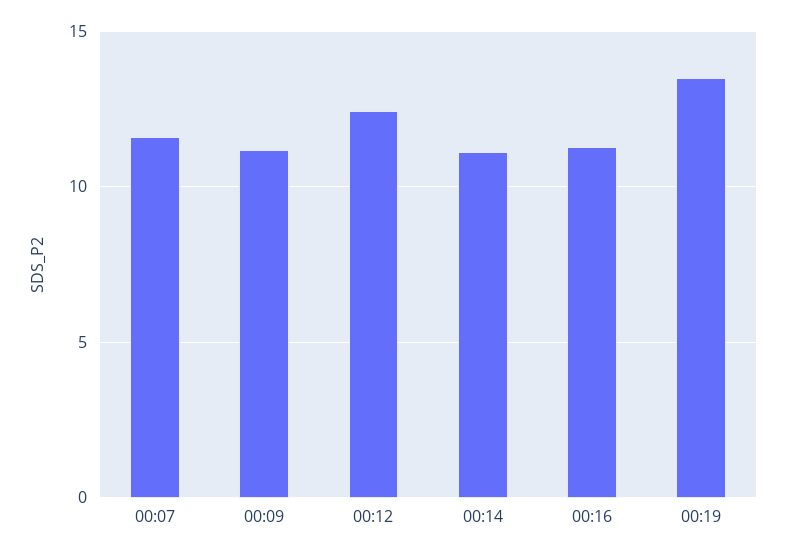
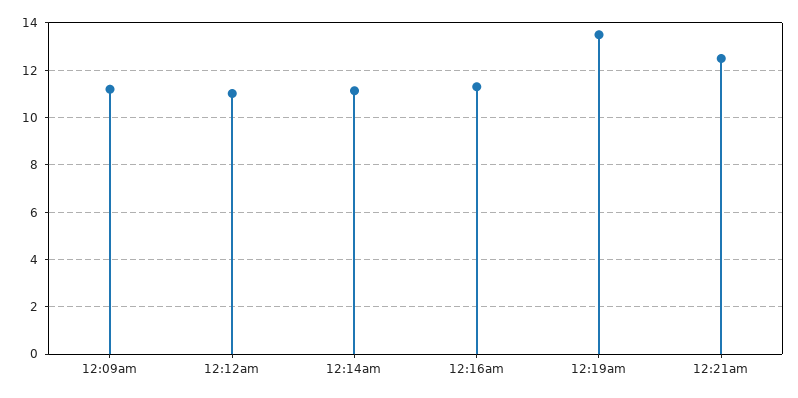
00:07: 11.5 -> none
00:12: 12.5 -> 11
12:21am: none -> 12.5

